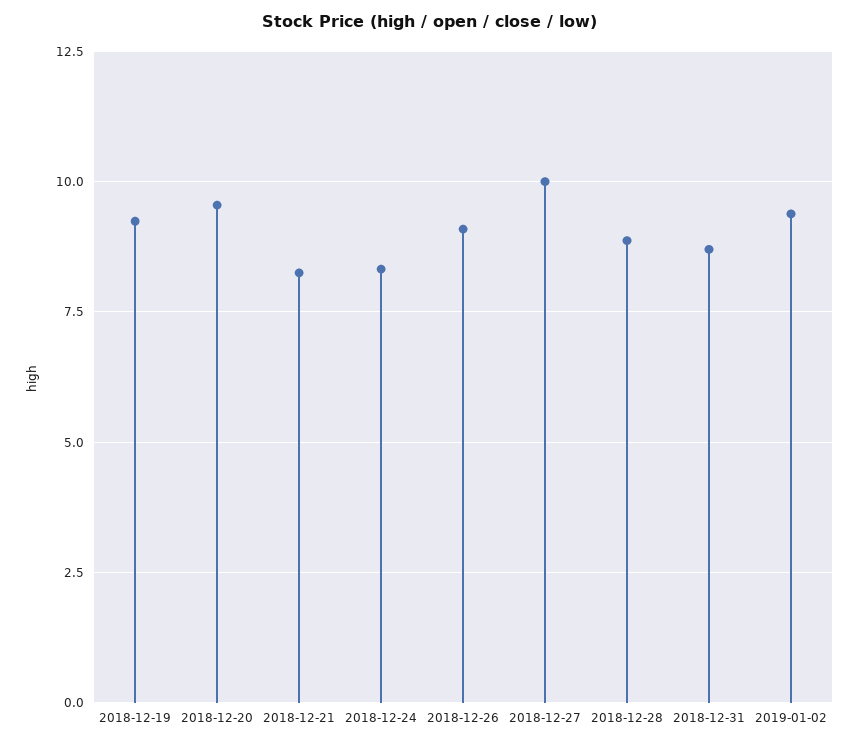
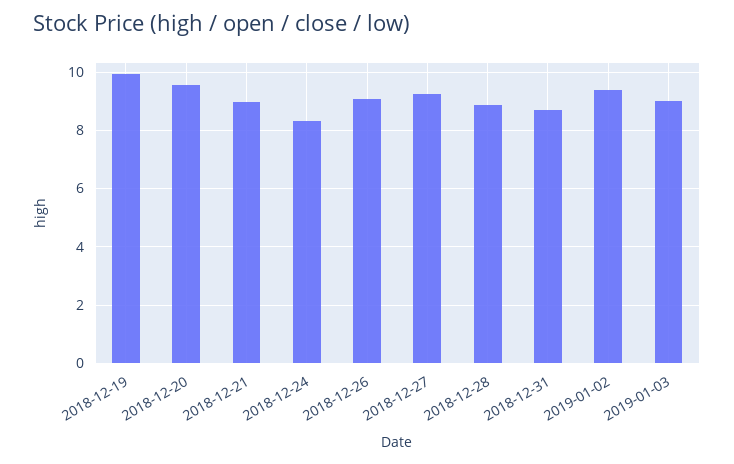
2018-12-19: 9.25 -> 10
2018-12-21: 8.25 -> 9
2018-12-27: 10 -> 9.25
2019-01-03: none -> 9

